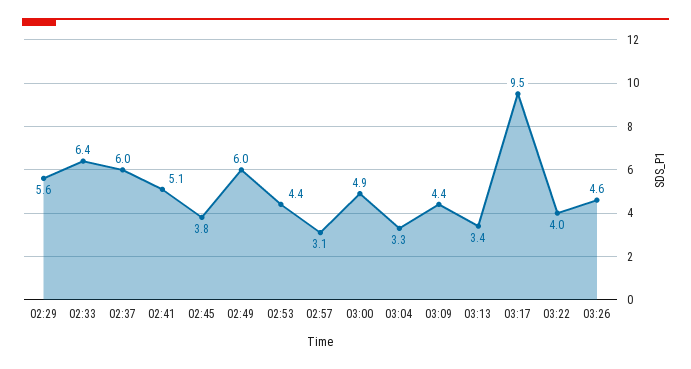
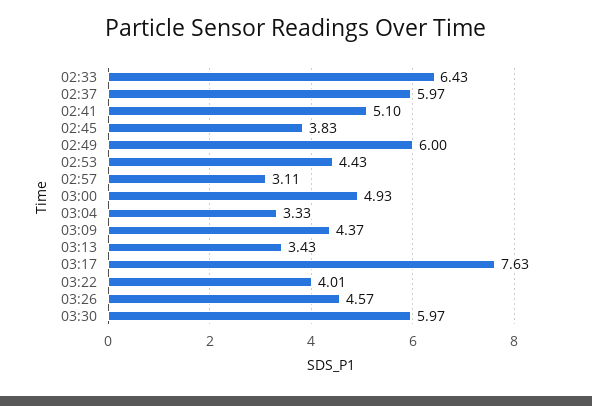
02:29: 5.6 -> none
03:17: 9.5 -> 7.63
03:30: none -> 5.97

